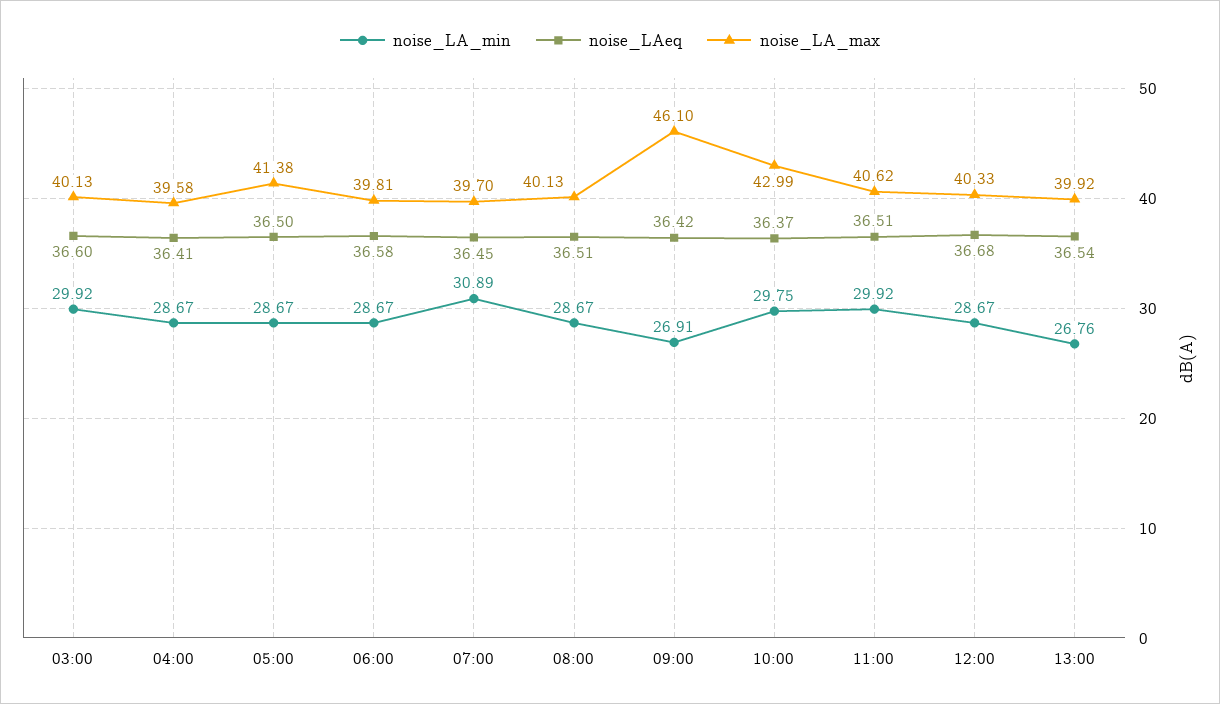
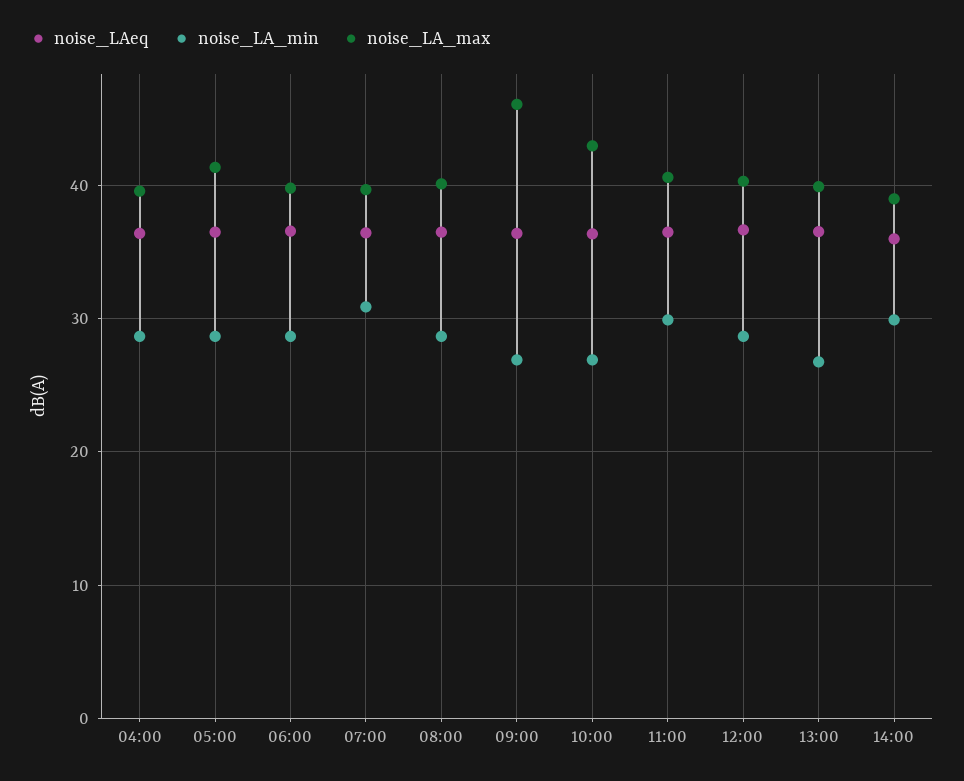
noise_LA_min, 03:00: 29.92 -> none
noise_LAeq, 03:00: 36.6 -> none
noise_LA_max, 03:00: 40.13 -> none
noise_LA_min, 10:00: 29.75 -> 27
noise_LAeq, 14:00: none -> 36
noise_LA_min, 14:00: none -> 30
noise_LA_max, 14:00: none -> 39

